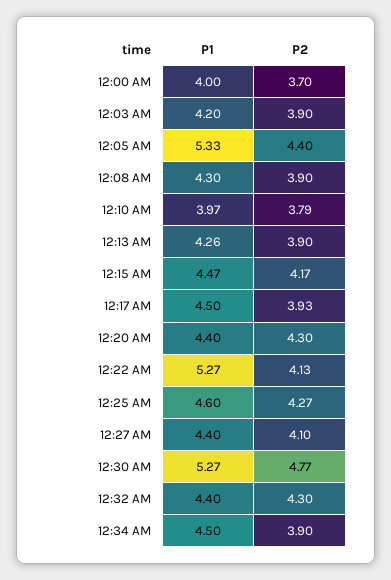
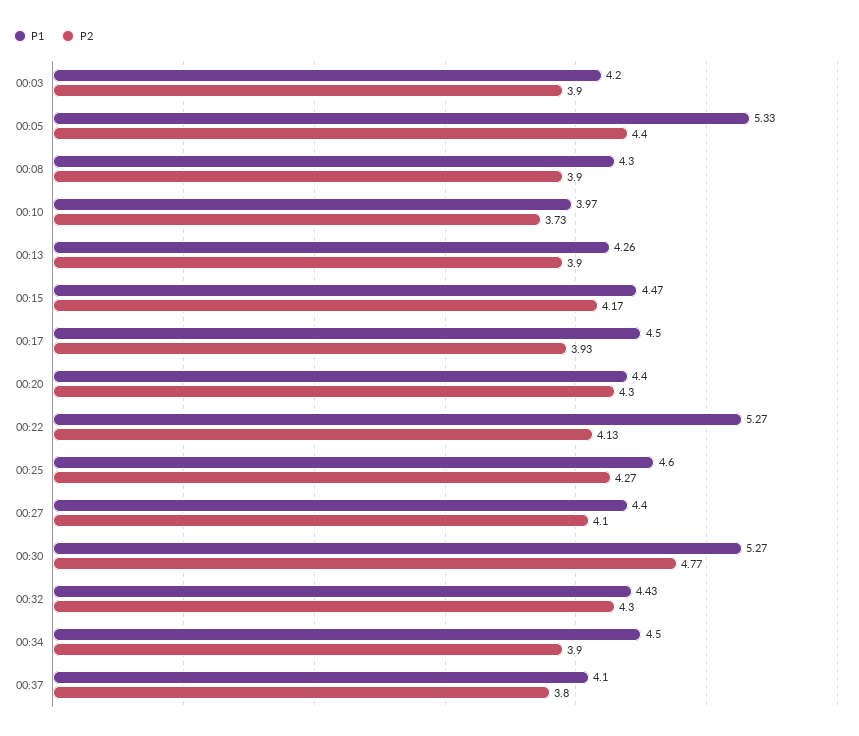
P1, 12:00 AM: 4 -> none
P2, 12:00 AM: 3.7 -> none
P2, 12:10 AM: 3.79 -> 3.73
P1, 12:32 AM: 4.4 -> 4.43
P1, 00:37: none -> 4.1
P2, 00:37: none -> 3.8

